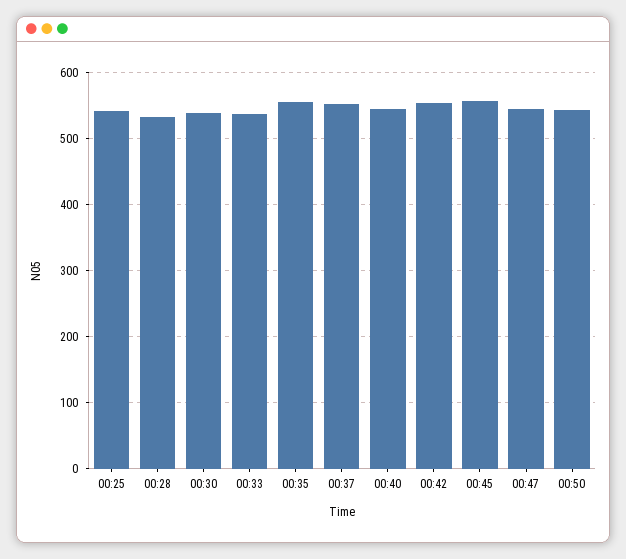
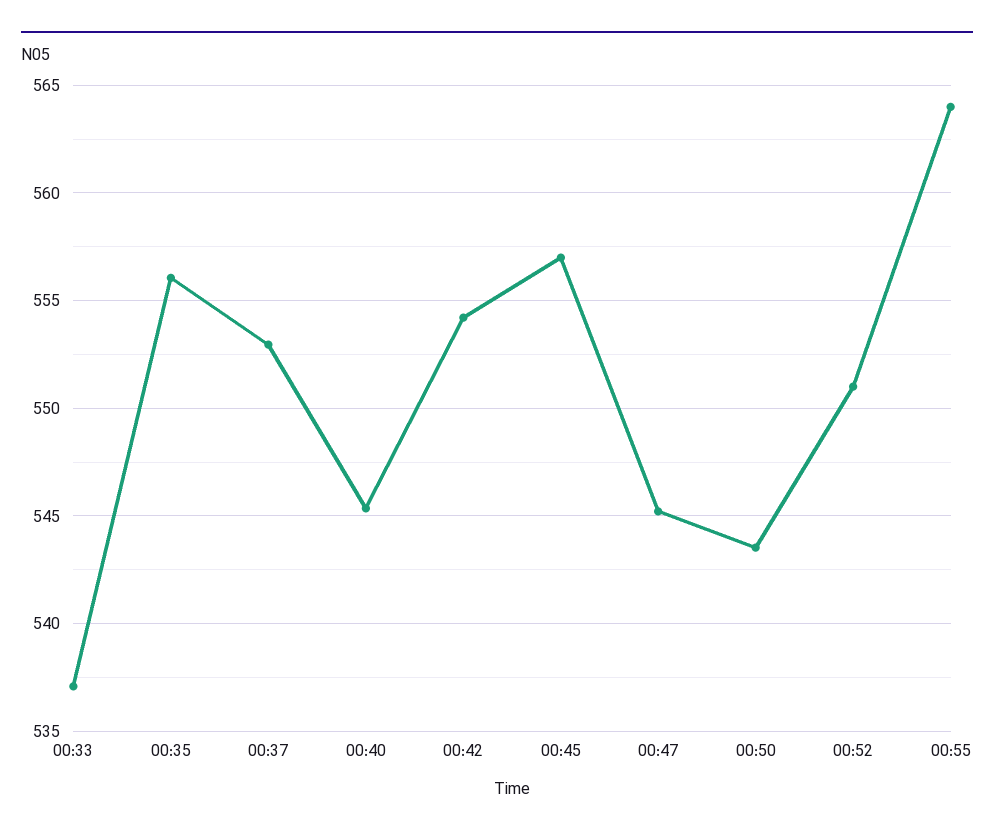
00:25: 540 -> none
00:28: 530 -> none
00:30: 540 -> none
00:52: none -> 551
00:55: none -> 564

